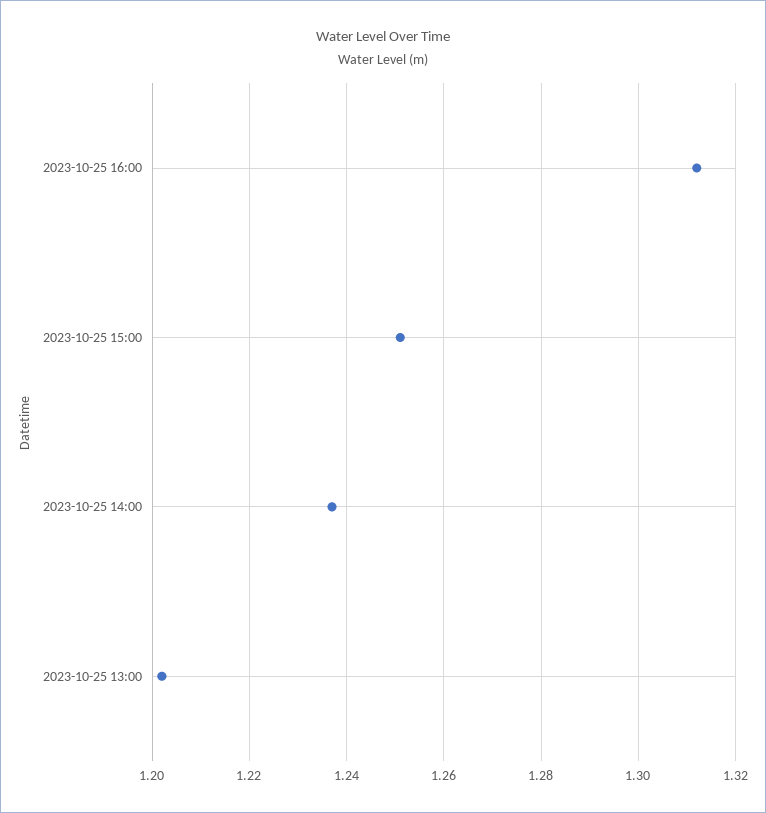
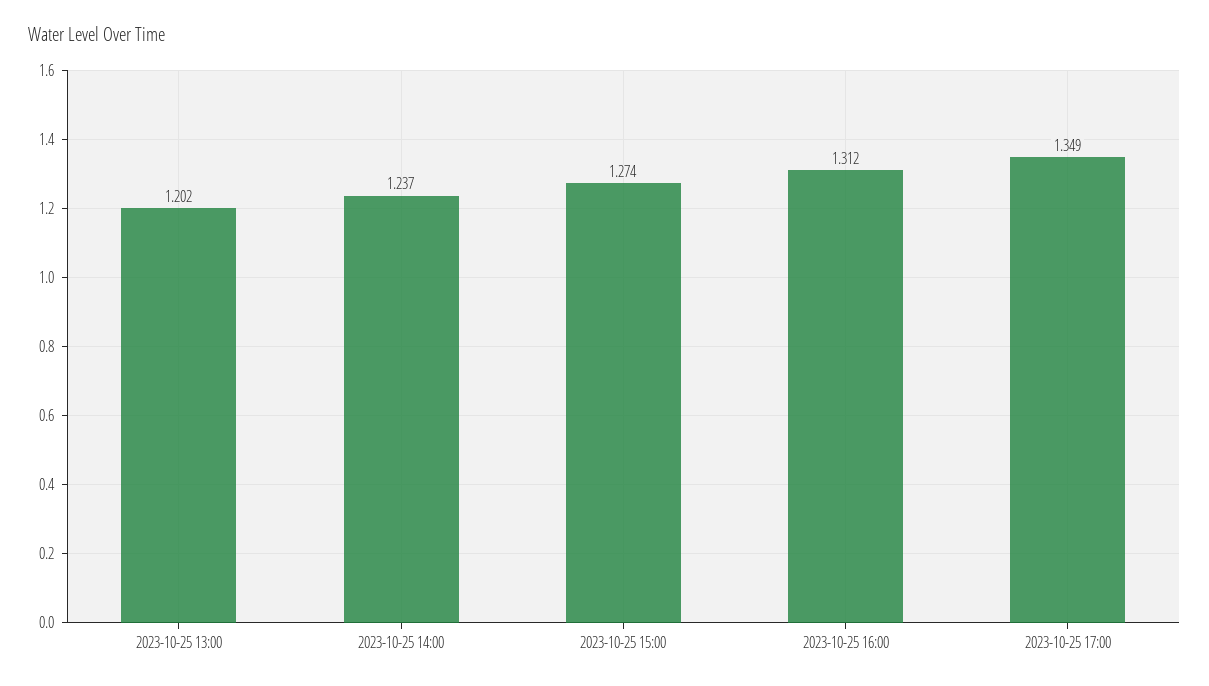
2023-10-25 15:00: 1.25 -> 1.274
2023-10-25 17:00: none -> 1.349

